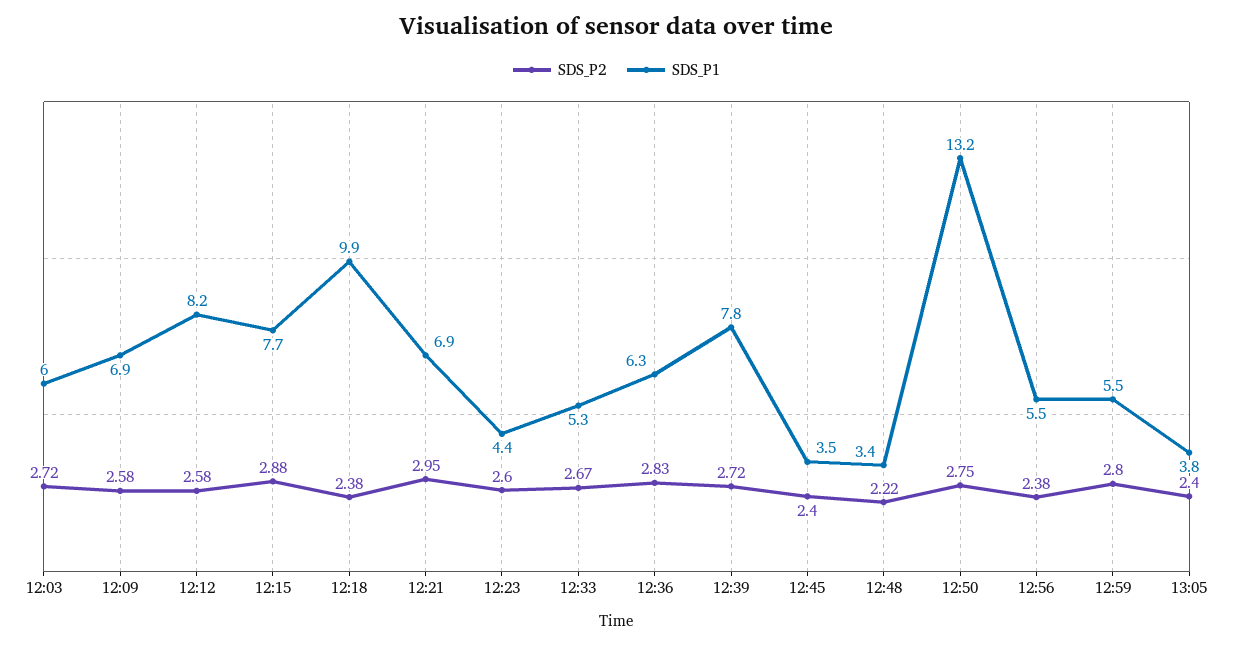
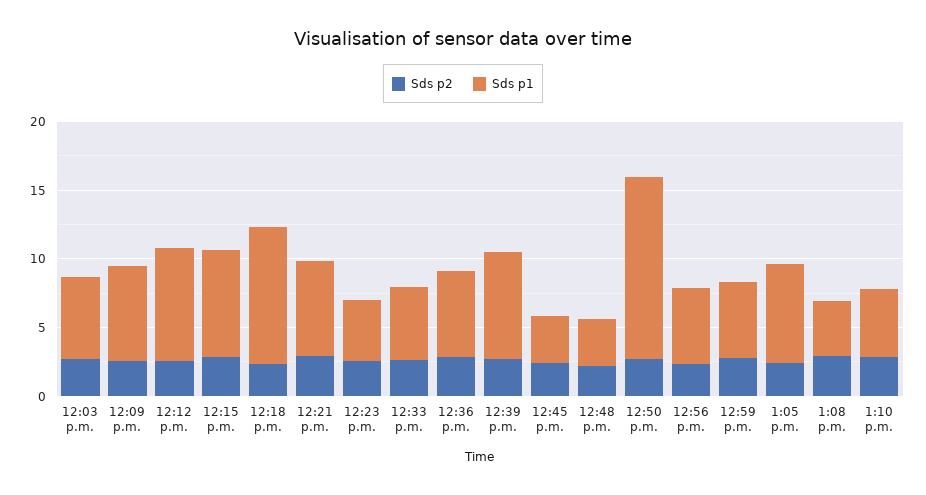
SDS_P1, 13:05: 3.8 -> 7
SDS_P2, 1:08 p.m.: none -> 3
SDS_P1, 1:08 p.m.: none -> 4
SDS_P2, 1:10 p.m.: none -> 3
SDS_P1, 1:10 p.m.: none -> 5

